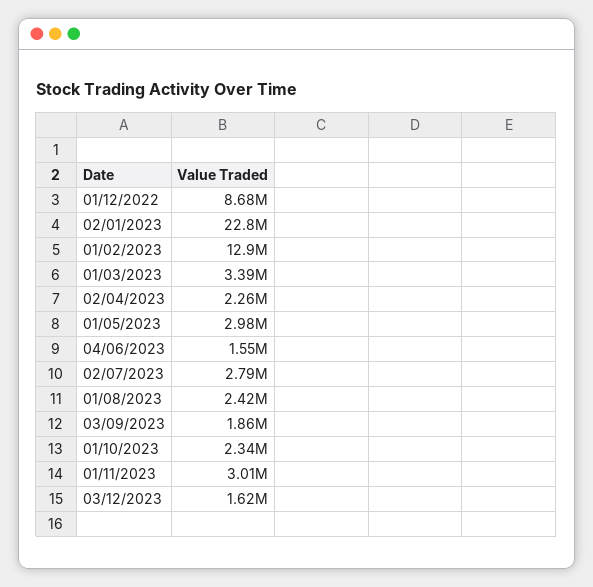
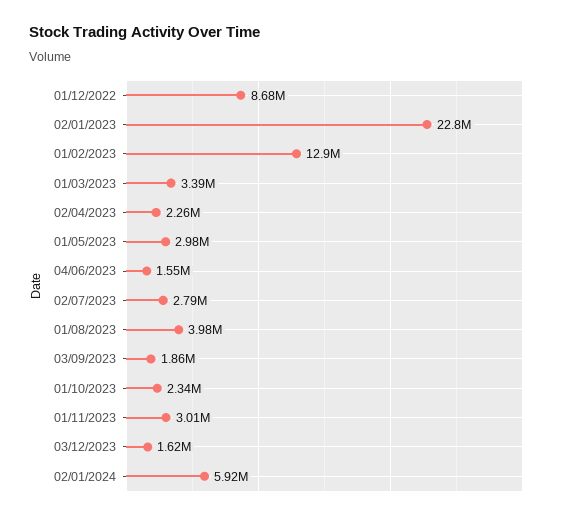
01/08/2023: 2420000 -> 3980000
02/01/2024: none -> 5920000

